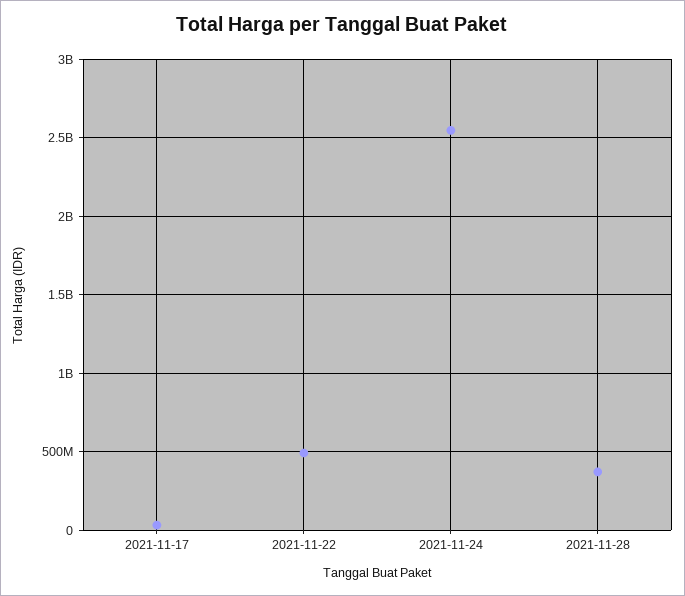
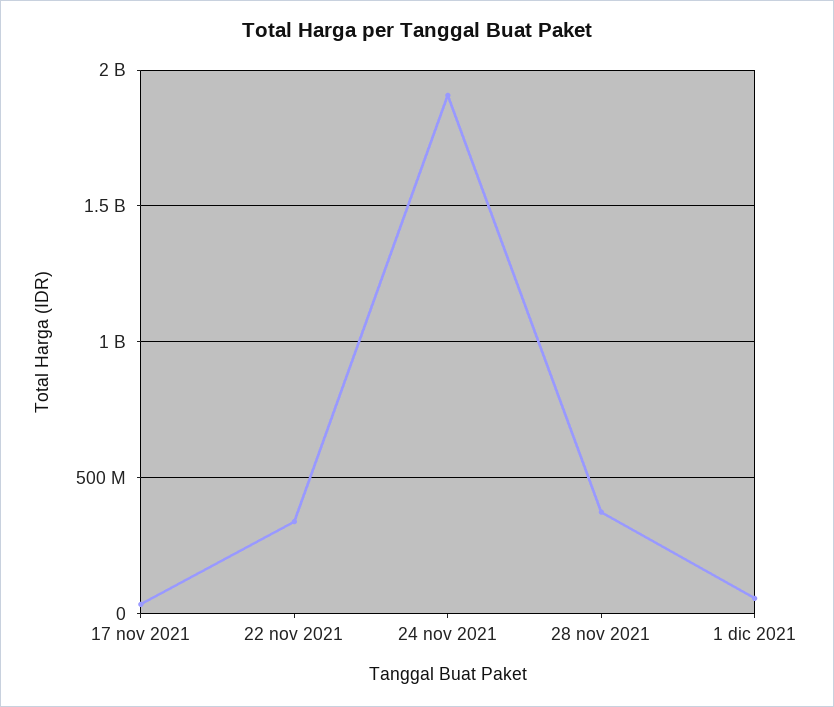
2021-11-22: 500000000 -> 350000000
2021-11-24: 2550000000 -> 1900000000
1 dic 2021: none -> 50000000

